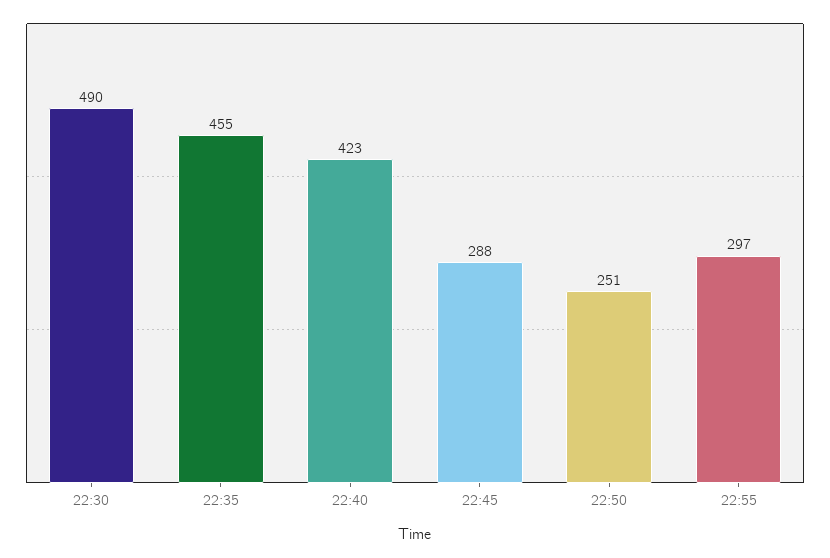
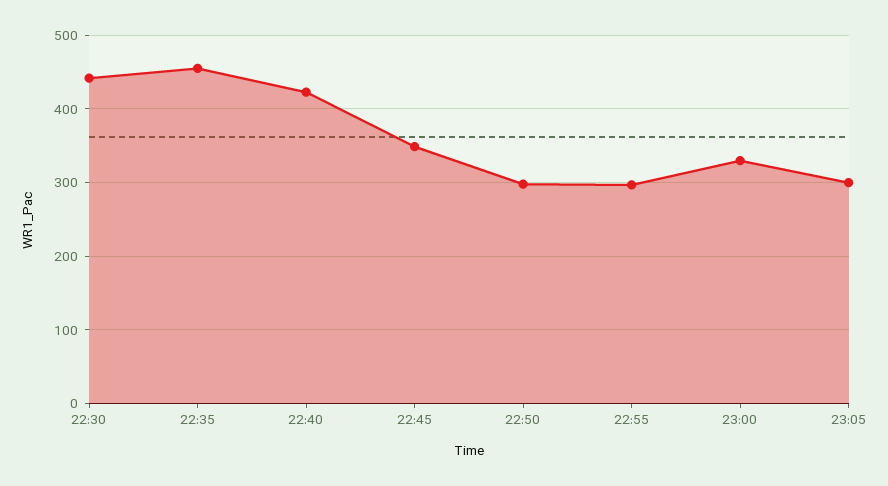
22:30: 490 -> 440
22:45: 288 -> 350
22:50: 251 -> 300
23:00: none -> 330
23:05: none -> 300

